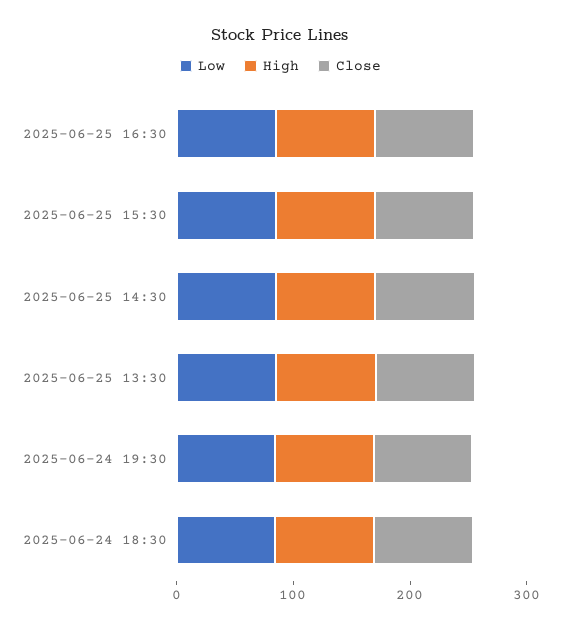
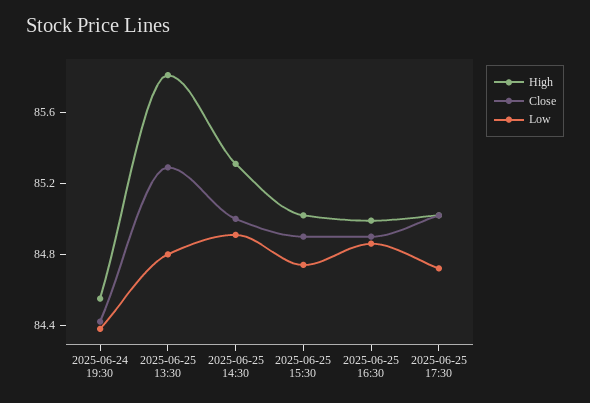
Low, 2025-06-24 18:30: 80 -> none
High, 2025-06-24 18:30: 80 -> none
Close, 2025-06-24 18:30: 80 -> none
High, 2025-06-25 17:30: none -> 85
Close, 2025-06-25 17:30: none -> 85
Low, 2025-06-25 17:30: none -> 84.7

